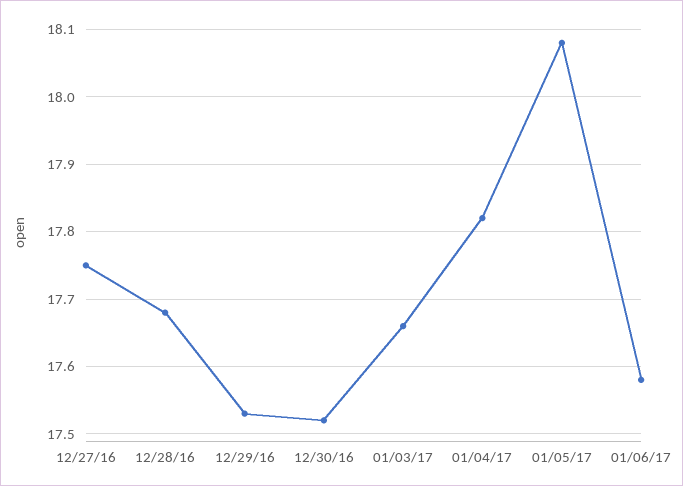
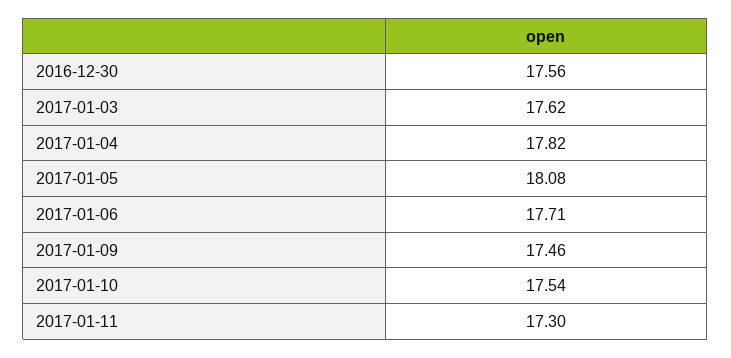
12/27/16: 17.75 -> none
12/28/16: 17.68 -> none
12/29/16: 17.53 -> none
12/30/16: 17.52 -> 17.56
01/03/17: 17.66 -> 17.62
01/06/17: 17.58 -> 17.71
2017-01-09: none -> 17.46
2017-01-10: none -> 17.54
2017-01-11: none -> 17.3

